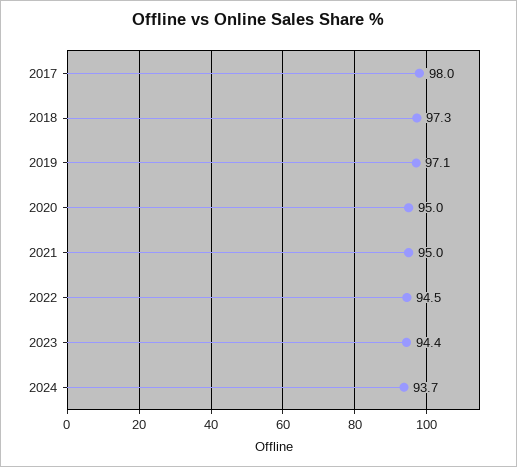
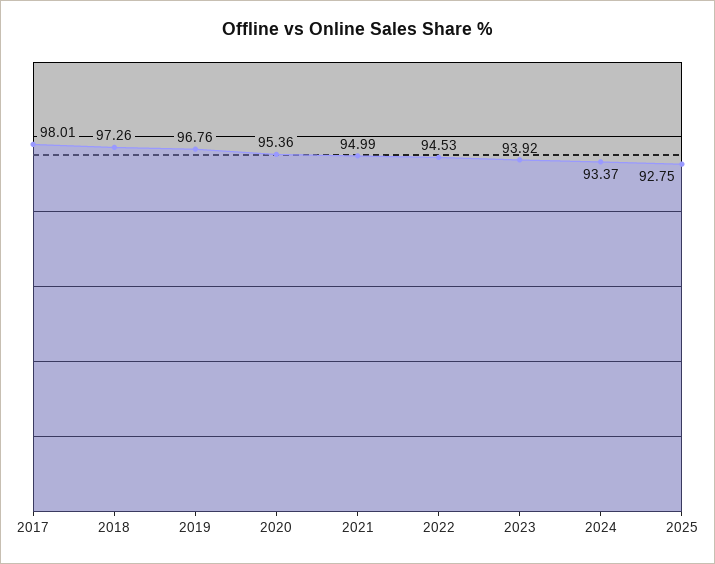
2019: 97.1 -> 96.76
2020: 95 -> 95.36
2023: 94.4 -> 93.92
2024: 93.7 -> 93.37
2025: none -> 92.75

